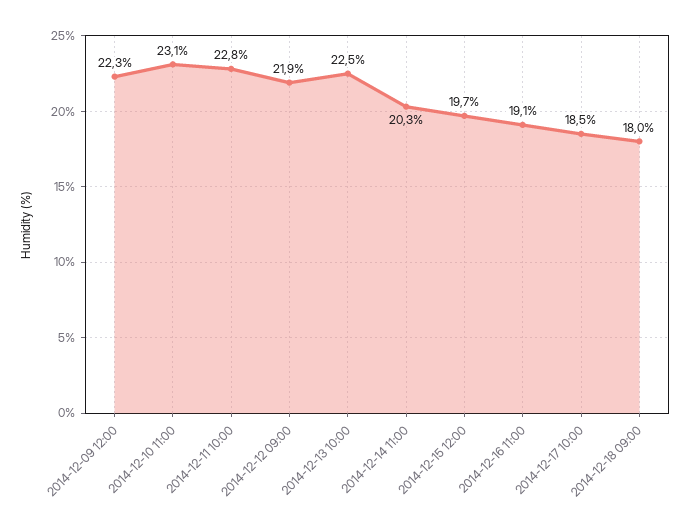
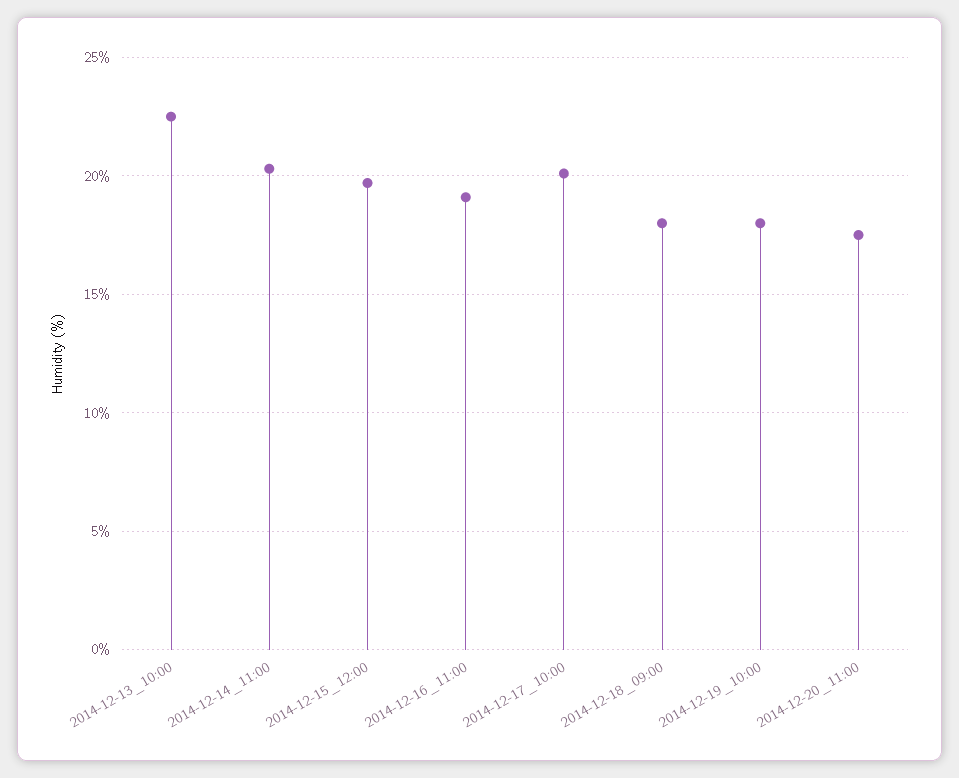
2014-12-09 12:00: 22.3 -> none
2014-12-10 11:00: 23.1 -> none
2014-12-11 10:00: 22.8 -> none
2014-12-12 09:00: 21.9 -> none
2014-12-17 10:00: 18.5 -> 20
2014-12-19_10:00: none -> 18
2014-12-20_11:00: none -> 17.5

